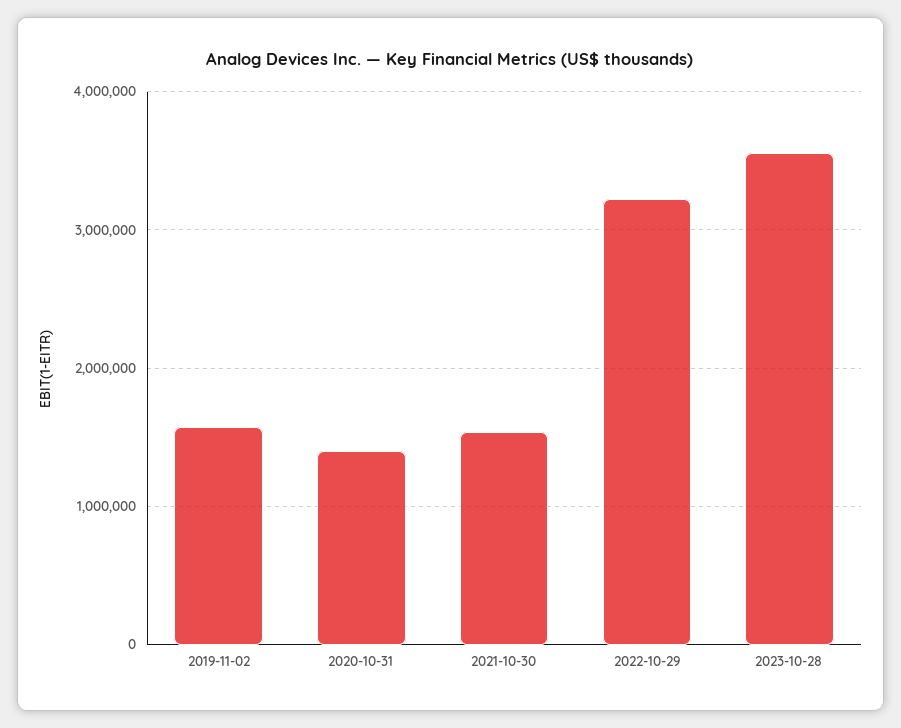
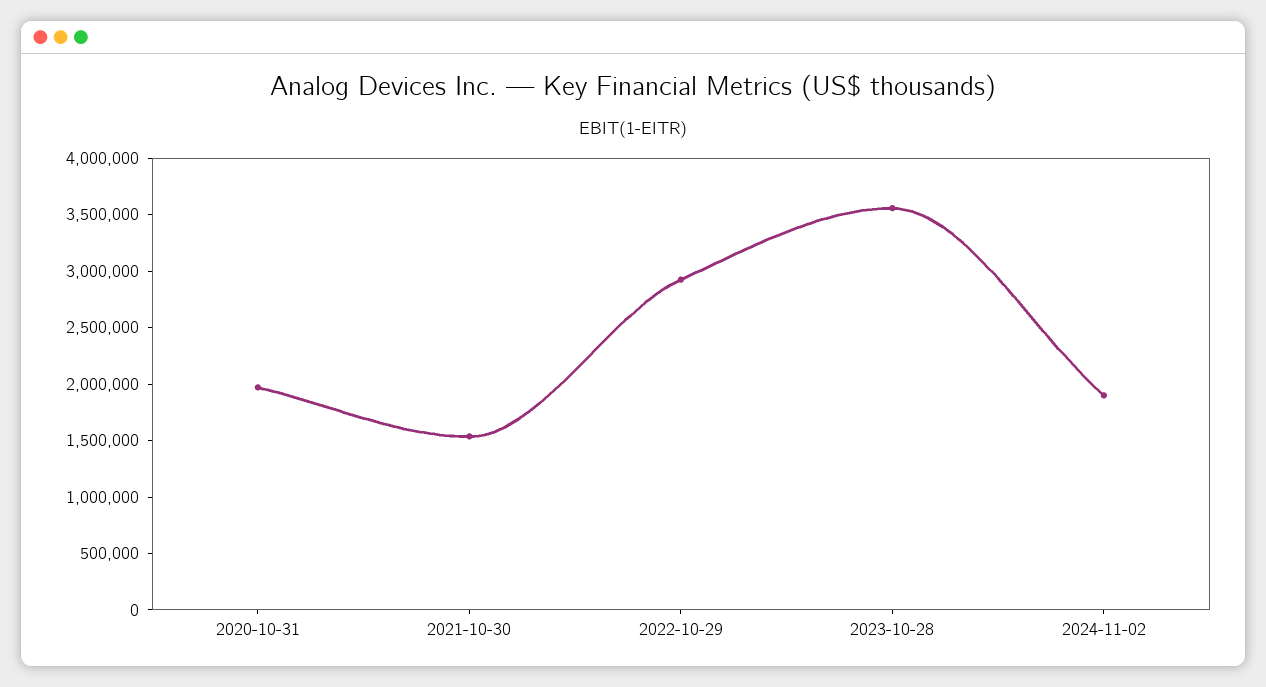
2019-11-02: 1600000 -> none
2020-10-31: 1400000 -> 2000000
2022-10-29: 3200000 -> 2900000
2024-11-02: none -> 1900000

